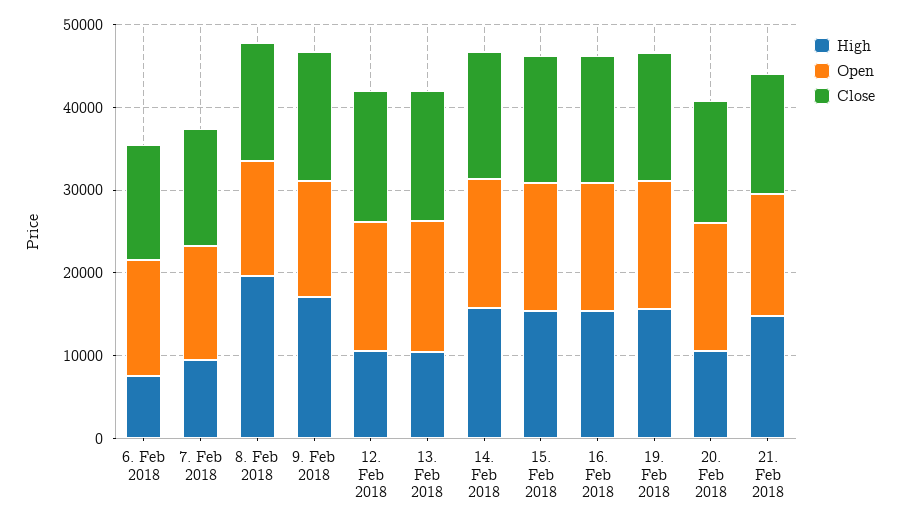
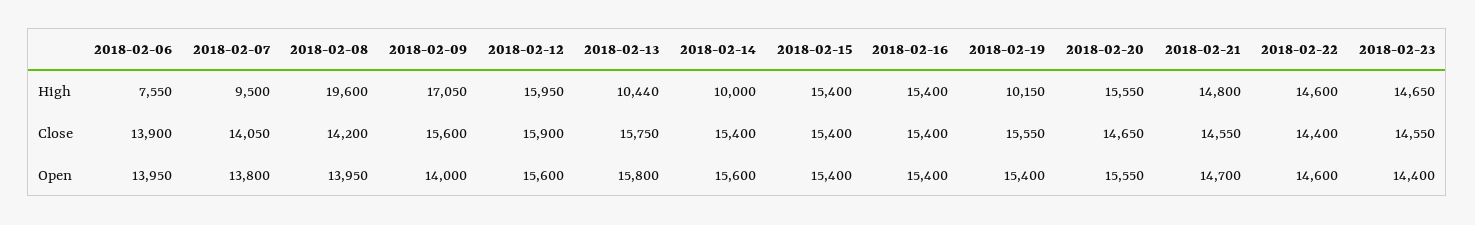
High, 12. Feb 2018: 10000 -> 15950
High, 14. Feb 2018: 16000 -> 10000
High, 19. Feb 2018: 16000 -> 10150
High, 20. Feb 2018: 10000 -> 15550
High, 2018-02-22: none -> 14600
High, 2018-02-23: none -> 14650
Close, 2018-02-22: none -> 14400
Close, 2018-02-23: none -> 14550
Open, 2018-02-22: none -> 14600
Open, 2018-02-23: none -> 14400

